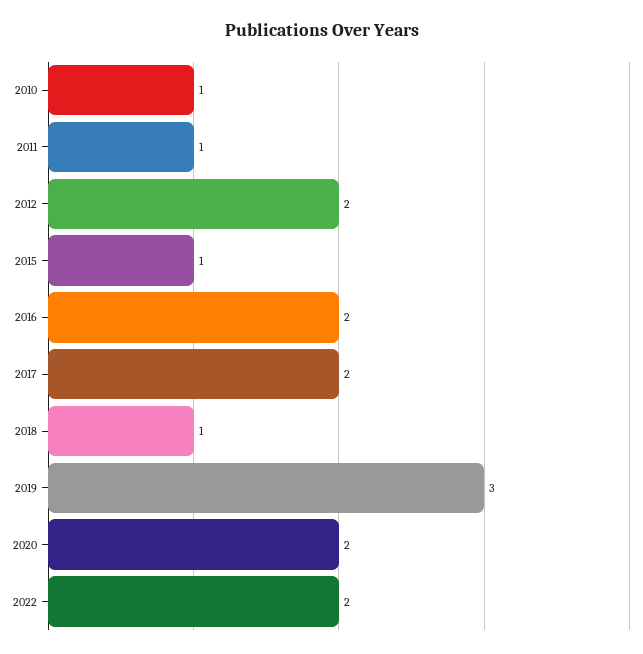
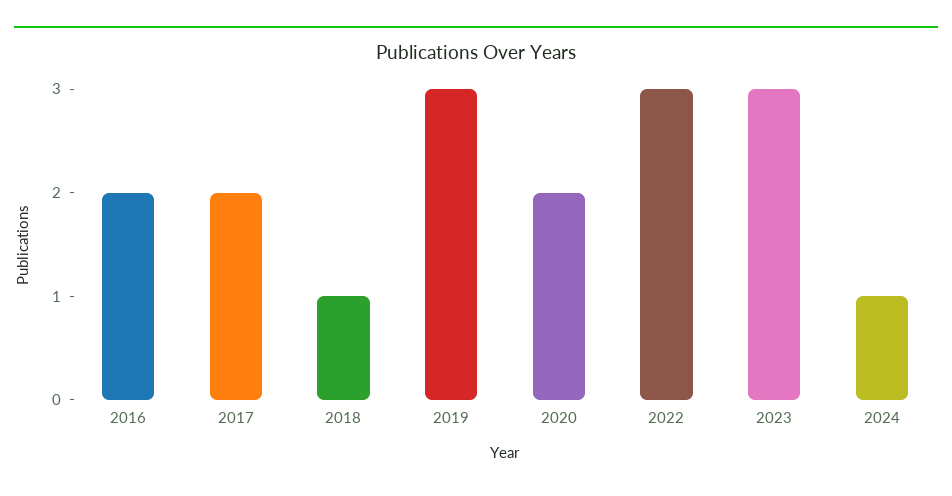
2010: 1 -> none
2011: 1 -> none
2012: 2 -> none
2015: 1 -> none
2022: 2 -> 3
2023: none -> 3
2024: none -> 1

